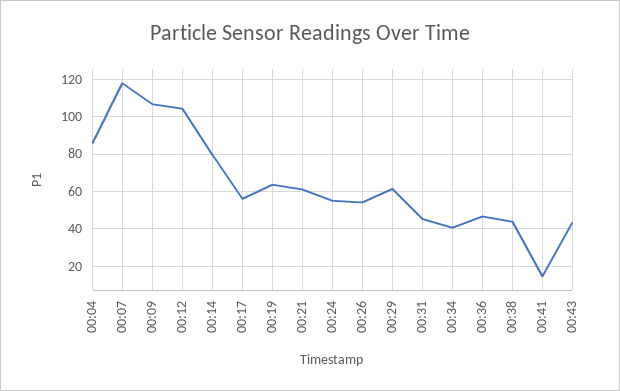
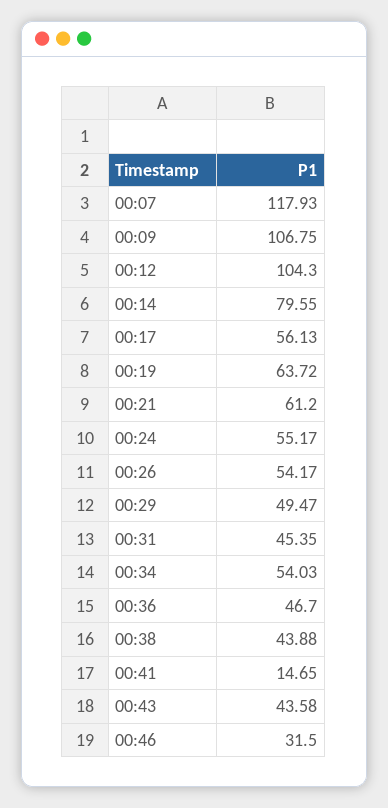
00:04: 85 -> none
00:29: 60 -> 49.47
00:34: 40 -> 54.03
00:46: none -> 31.5

